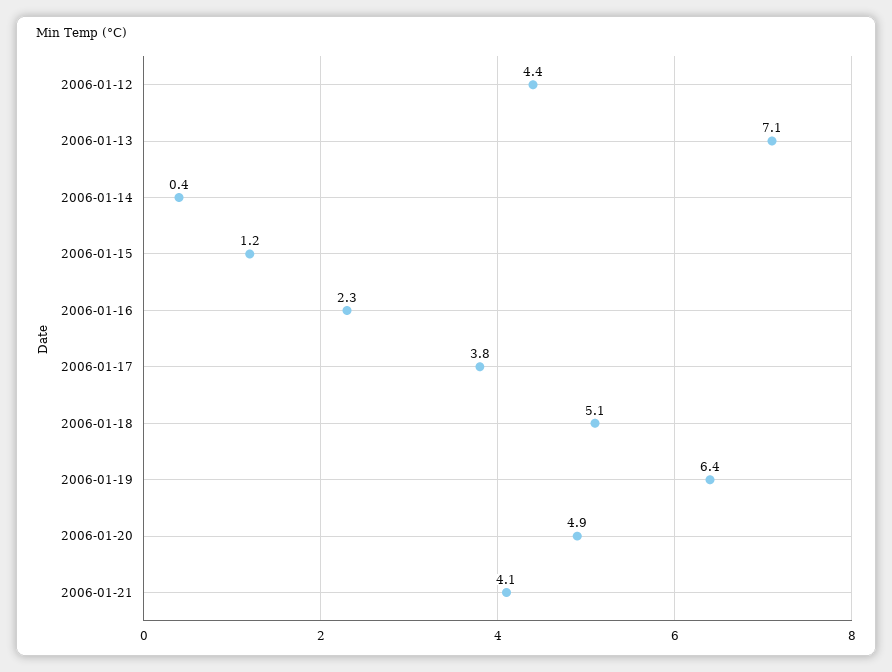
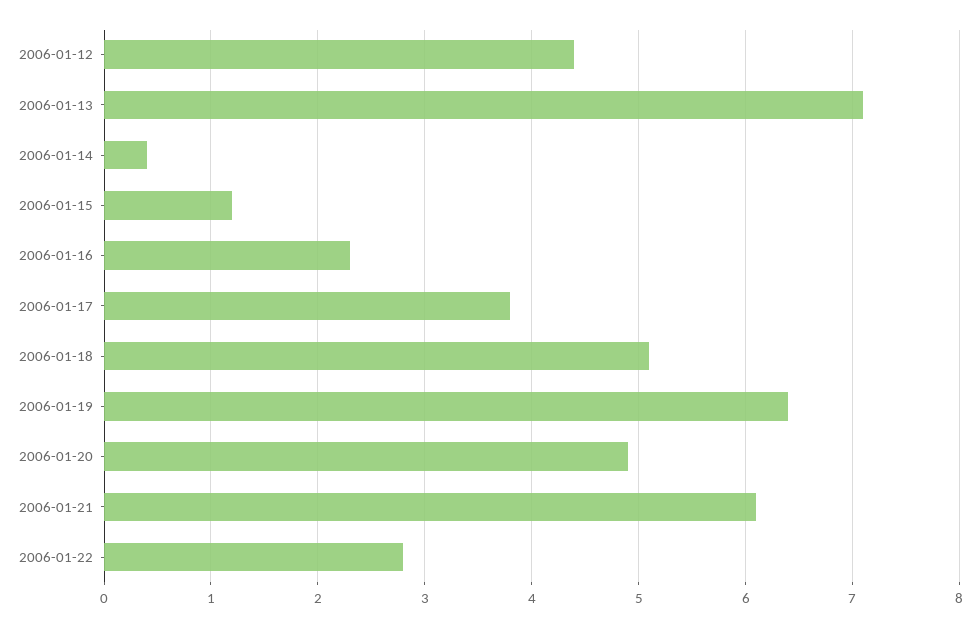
2006-01-21: 4.1 -> 6.1
2006-01-22: none -> 2.8

